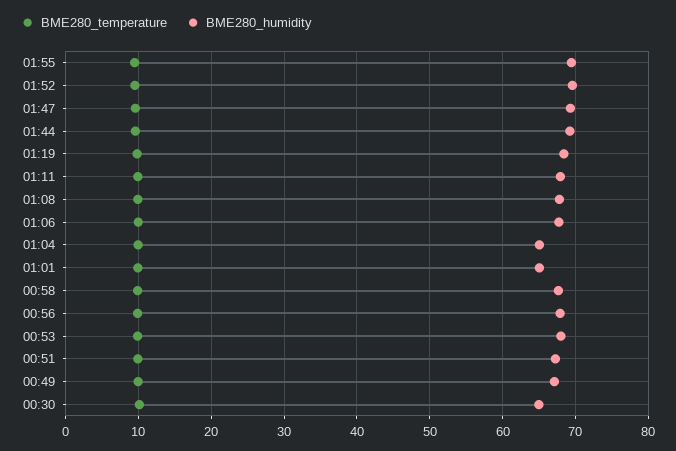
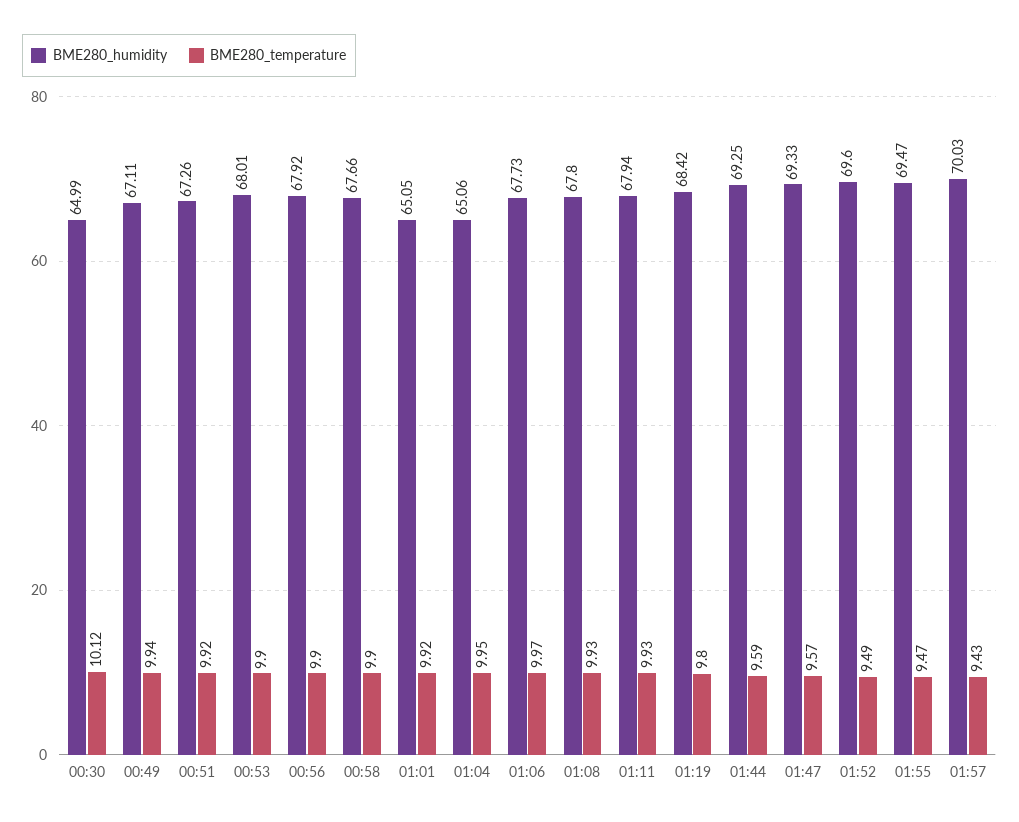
BME280_humidity, 01:57: none -> 70.03
BME280_temperature, 01:57: none -> 9.43

